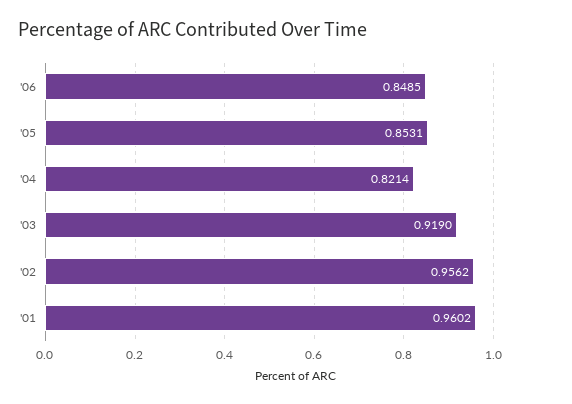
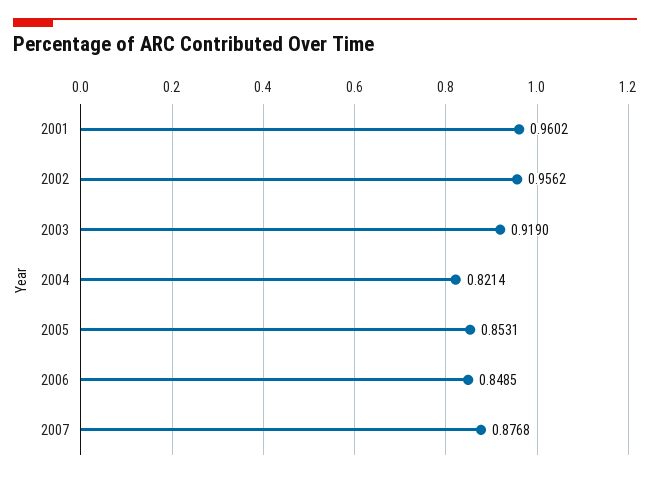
2007: none -> 0.8768

